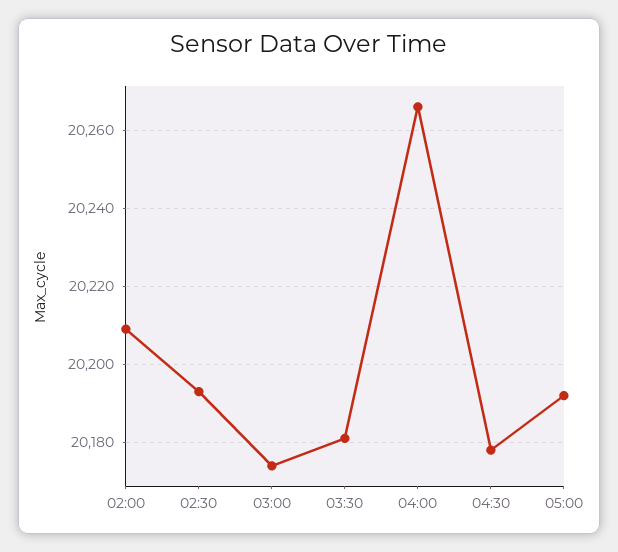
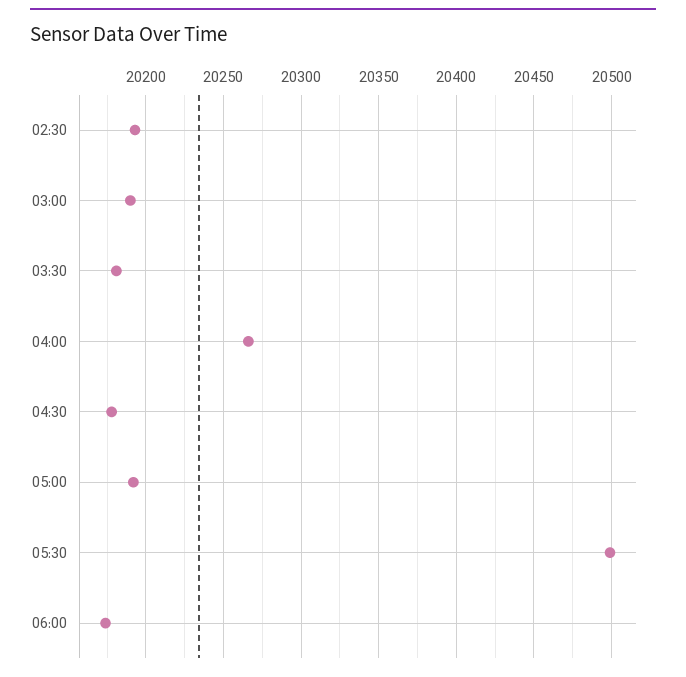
02:00: 20210 -> none
03:00: 20175 -> 20190
05:30: none -> 20500
06:00: none -> 20175

